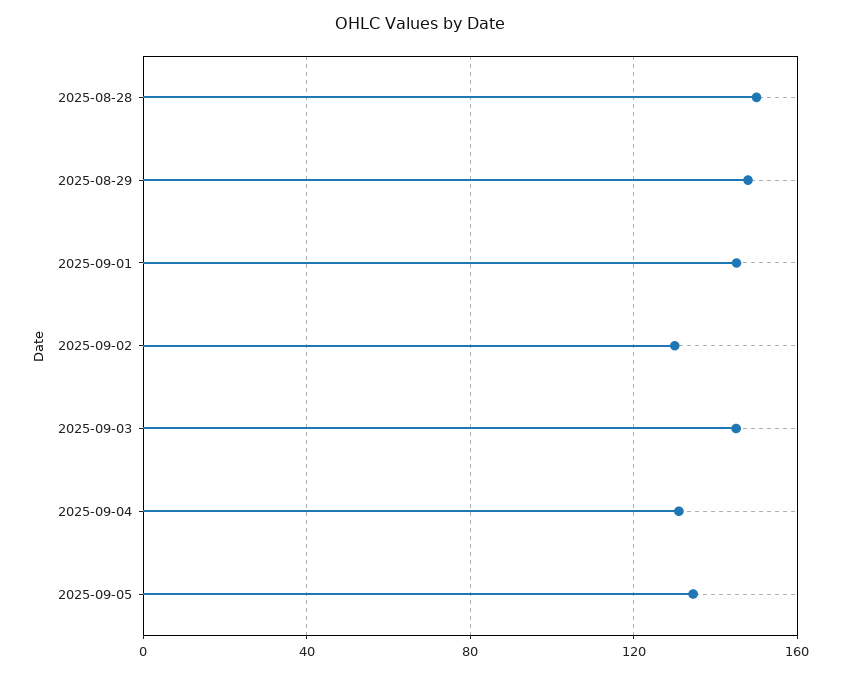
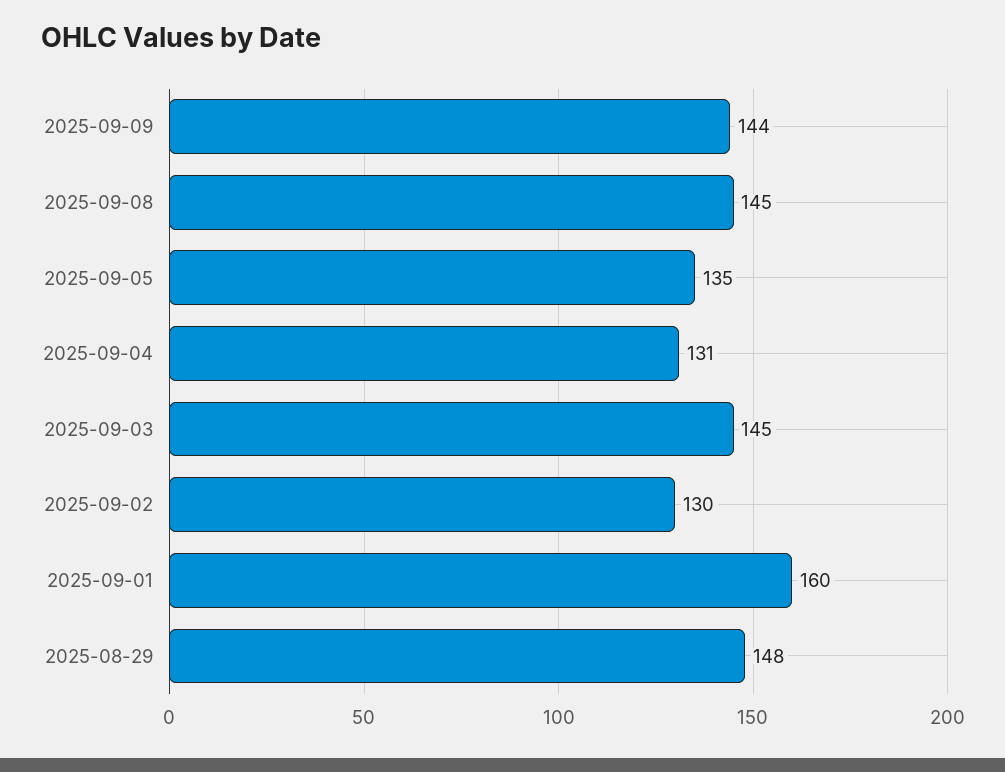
2025-08-28: 150 -> none
2025-09-01: 145 -> 160
2025-09-09: none -> 144
2025-09-08: none -> 145

